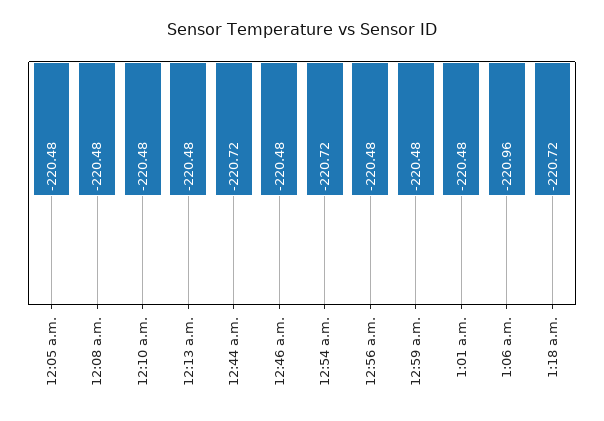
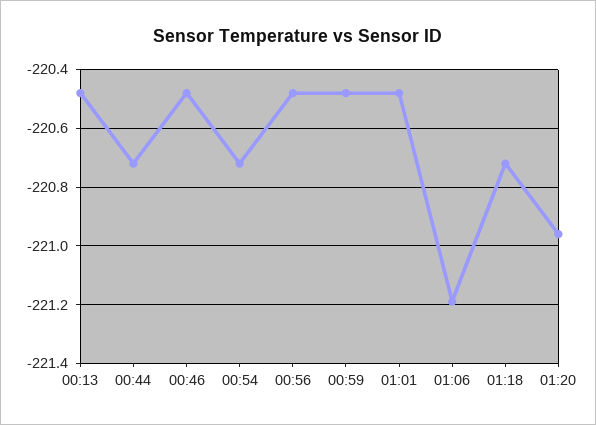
12:05 a.m.: -220.48 -> none
12:08 a.m.: -220.48 -> none
12:10 a.m.: -220.48 -> none
1:06 a.m.: -220.96 -> -221.2
01:20: none -> -220.95

